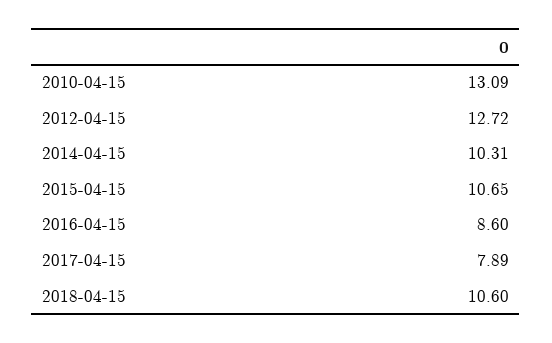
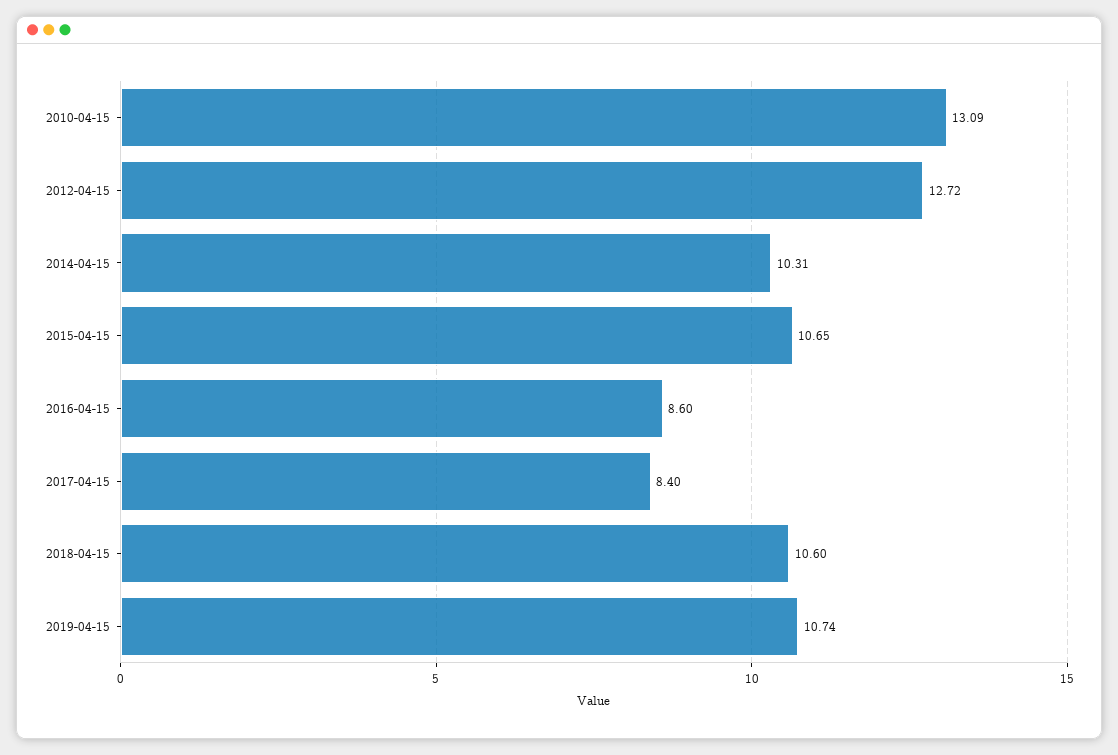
2017-04-15: 7.89 -> 8.4
2019-04-15: none -> 10.74

